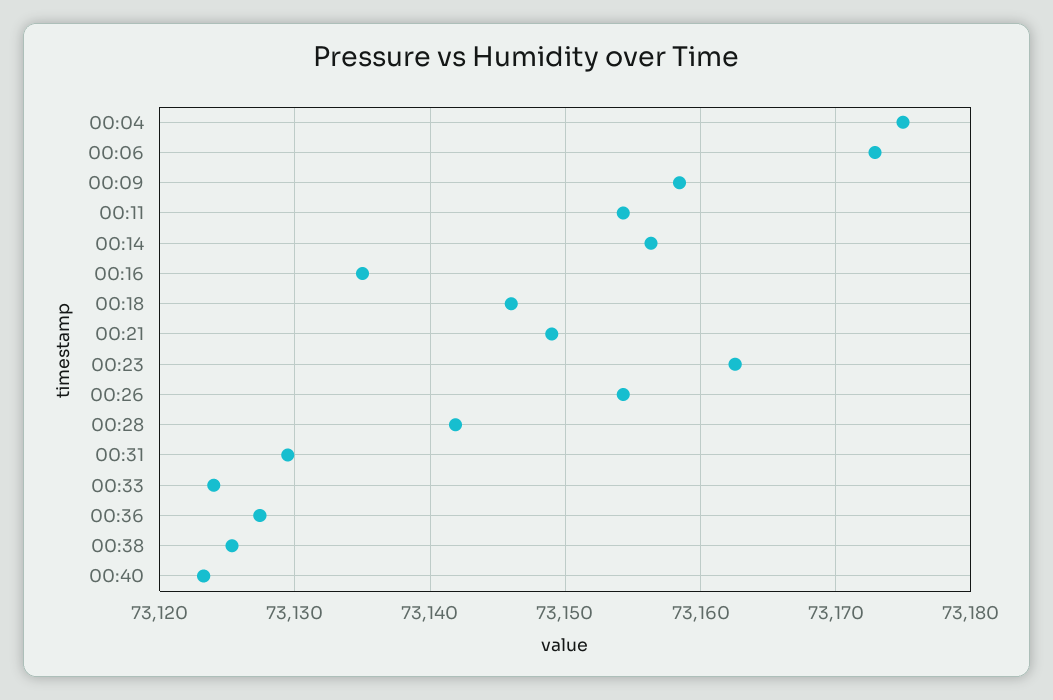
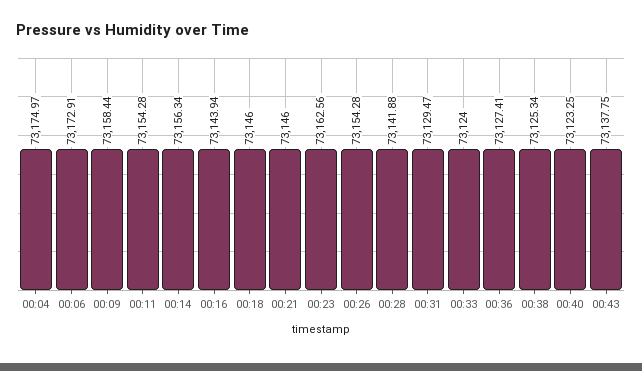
00:16: 73135 -> 73143.94
00:21: 73149 -> 73146
00:43: none -> 73137.75

